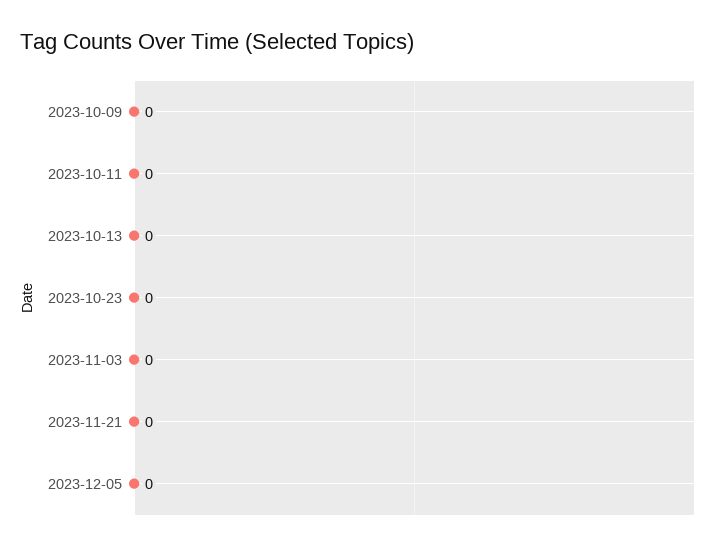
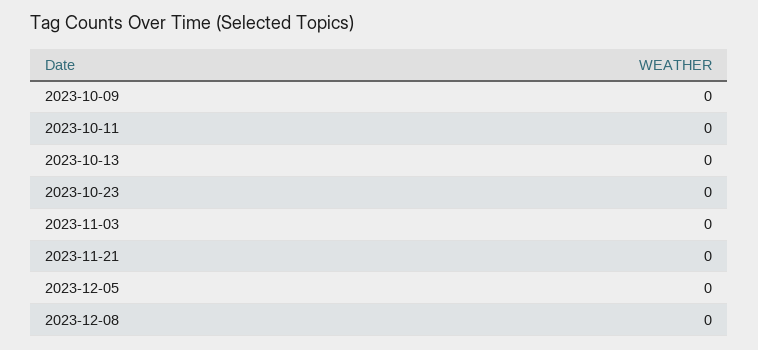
2023-12-08: none -> 0

